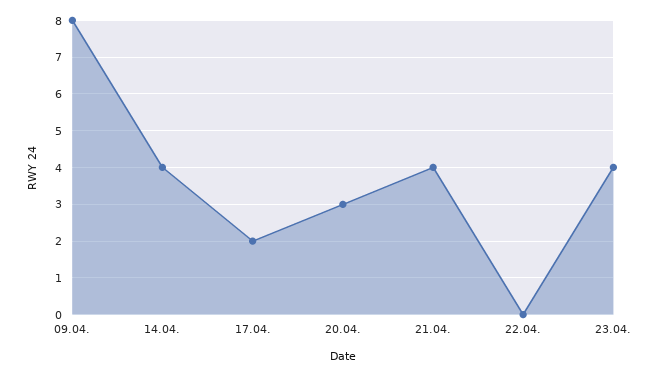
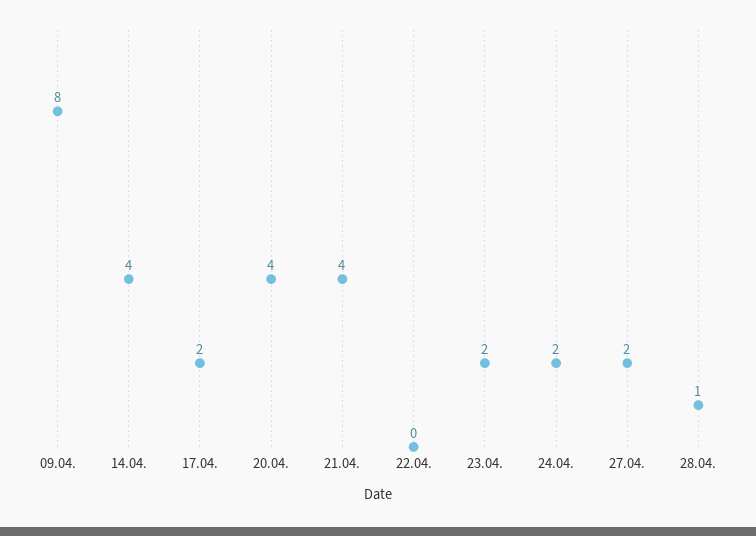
20.04.: 3 -> 4
23.04.: 4 -> 2
24.04.: none -> 2
27.04.: none -> 2
28.04.: none -> 1

